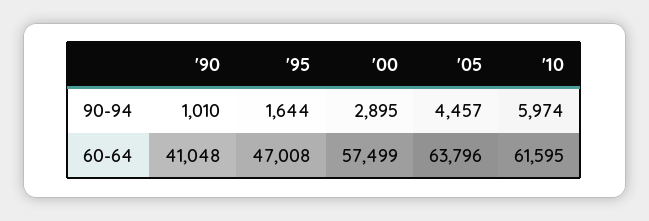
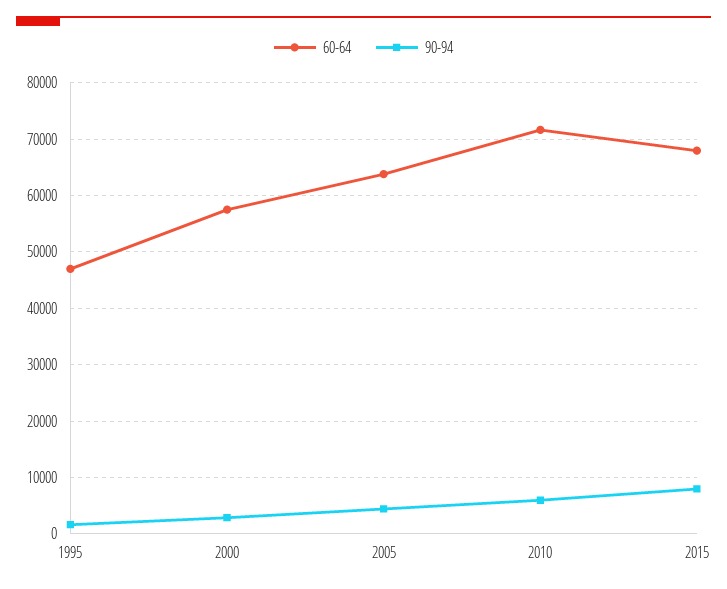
90-94, '90: 1010 -> none
60-64, '90: 41048 -> none
60-64, '10: 61595 -> 72000
60-64, 2015: none -> 68000
90-94, 2015: none -> 8000

